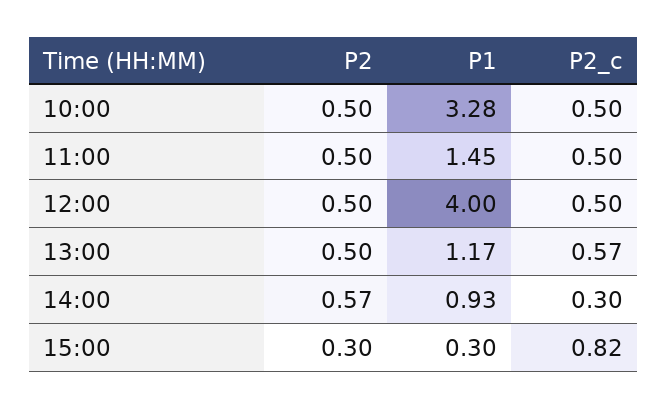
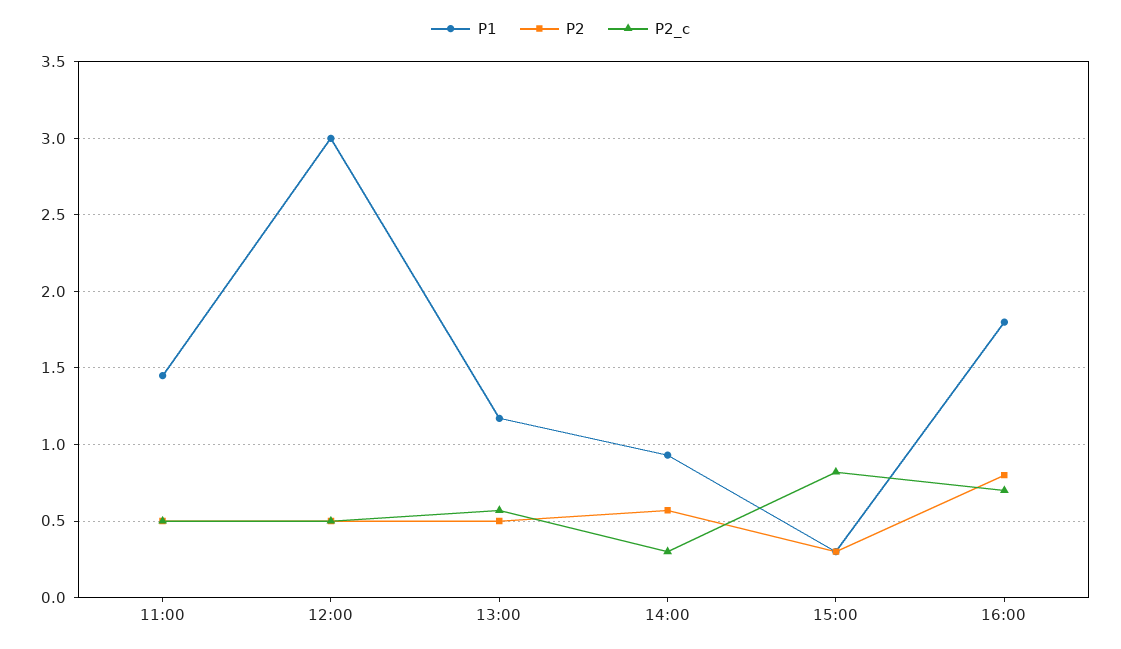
P2, 10:00: 0.5 -> none
P1, 10:00: 3.28 -> none
P2_c, 10:00: 0.5 -> none
P1, 12:00: 4 -> 3
P1, 16:00: none -> 1.8
P2, 16:00: none -> 0.8
P2_c, 16:00: none -> 0.7

